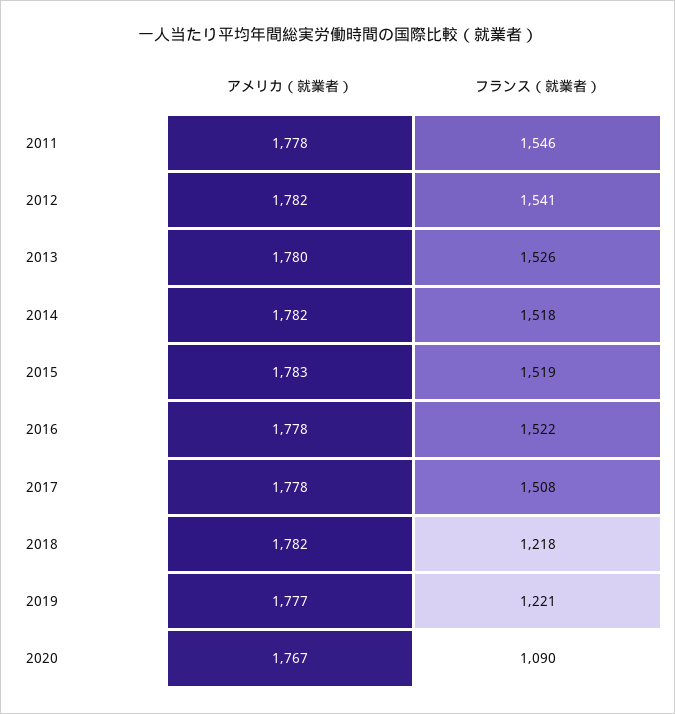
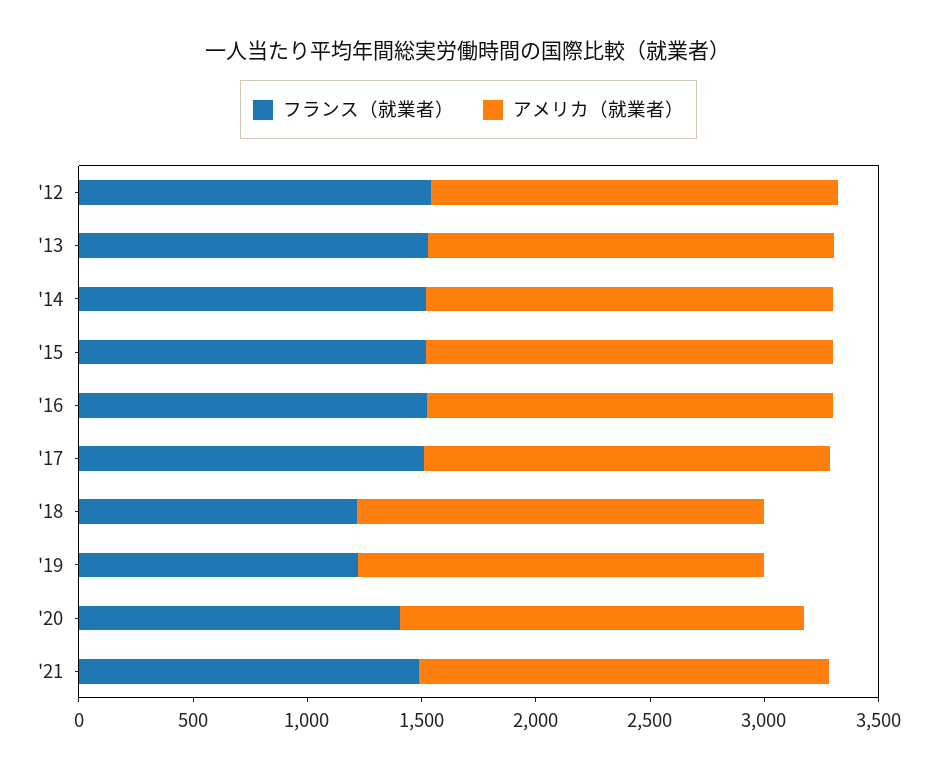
アメリカ（就業者）, 2011: 1778 -> none
フランス（就業者）, 2011: 1546 -> none
フランス（就業者）, 2020: 1090 -> 1400
フランス（就業者）, '21: none -> 1500
アメリカ（就業者）, '21: none -> 1800

